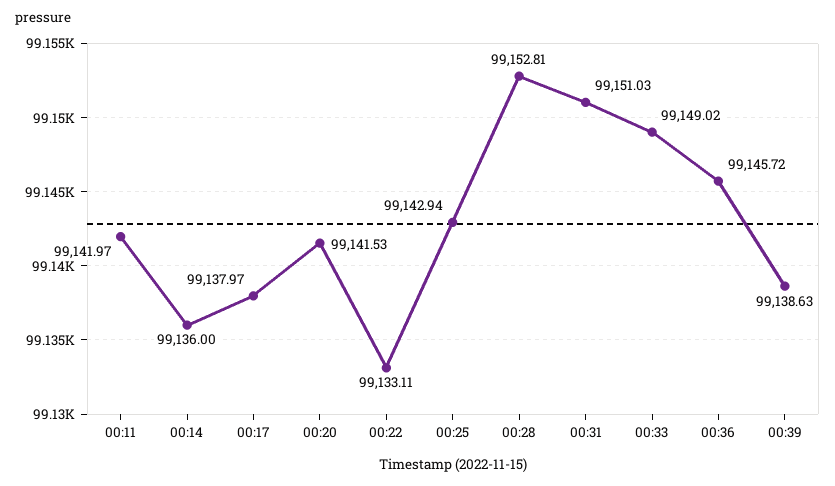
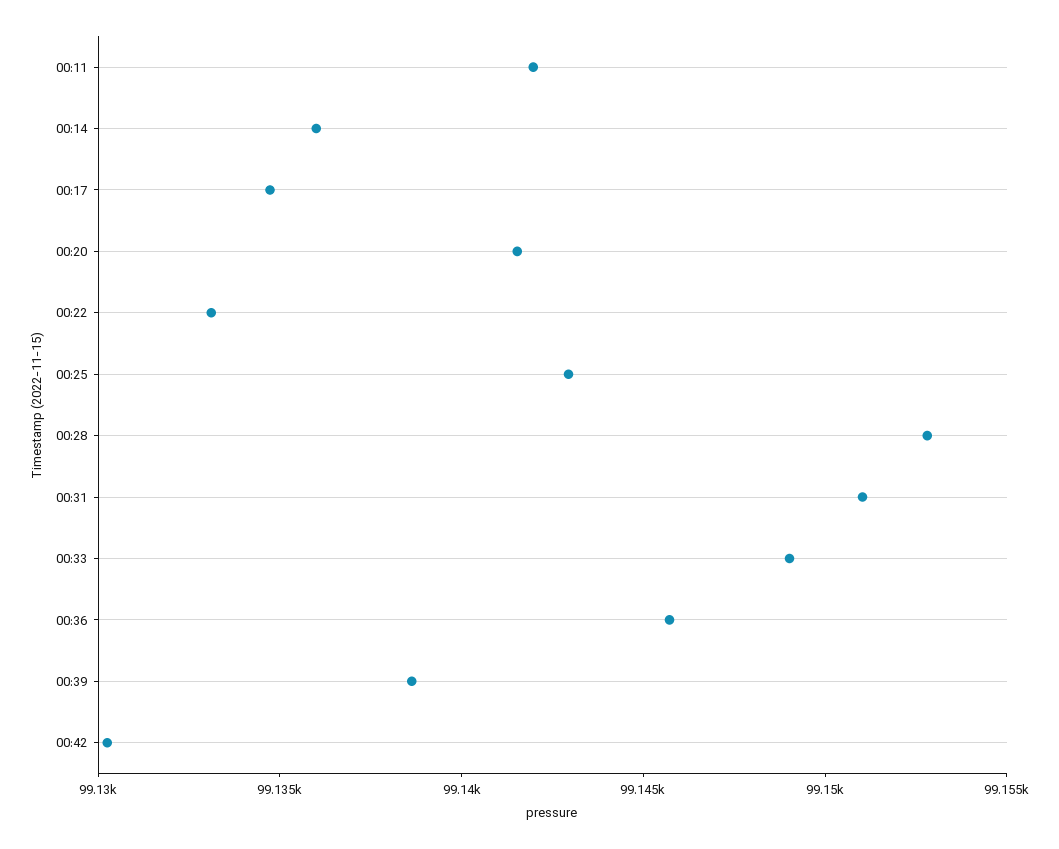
00:17: 99137.97 -> 99135
00:42: none -> 99130

